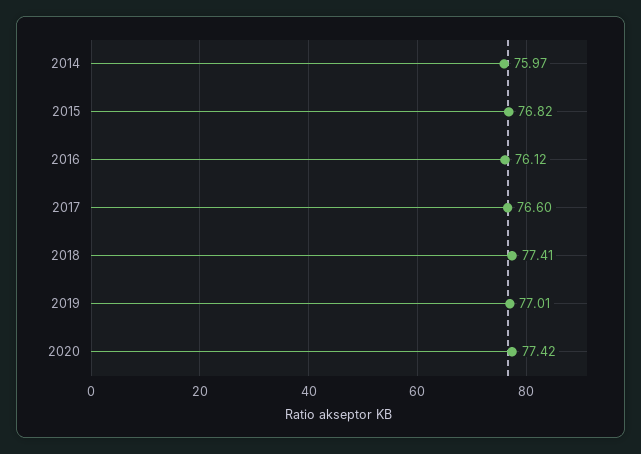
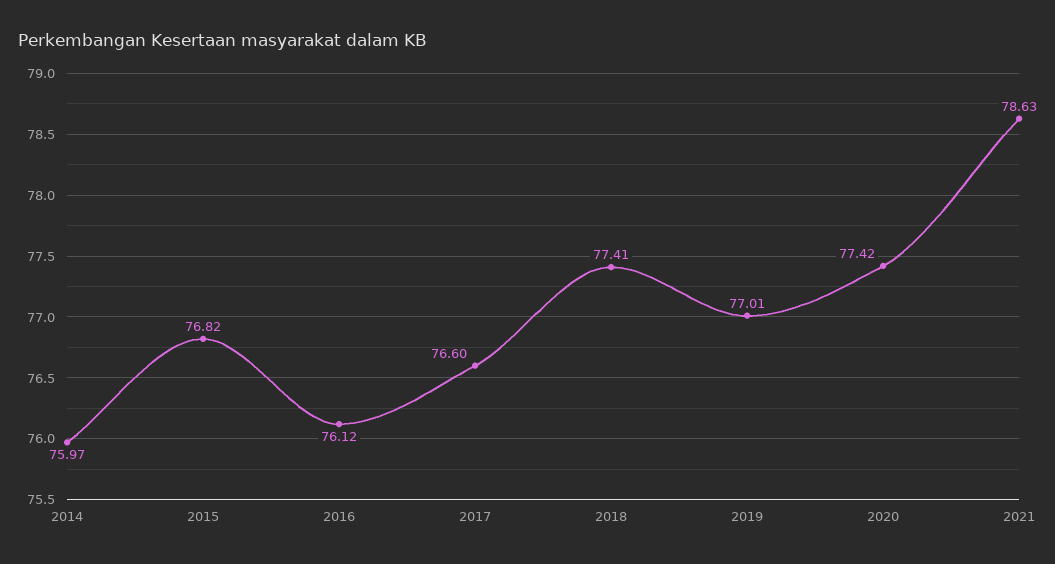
2021: none -> 78.63

